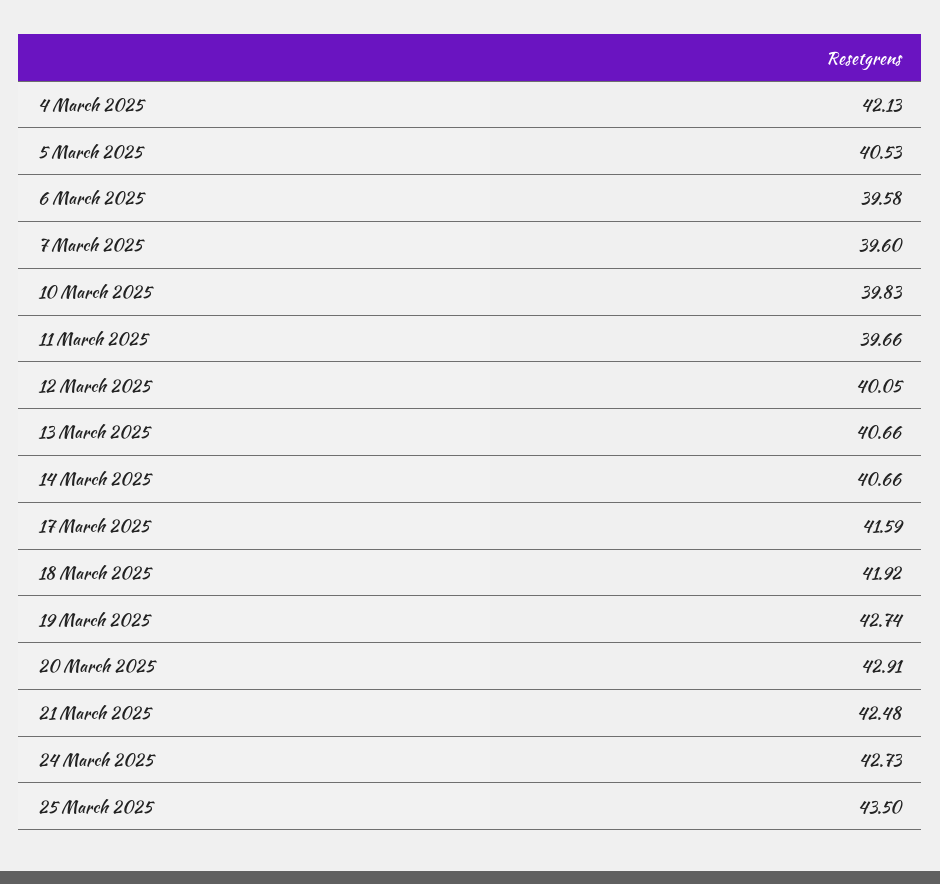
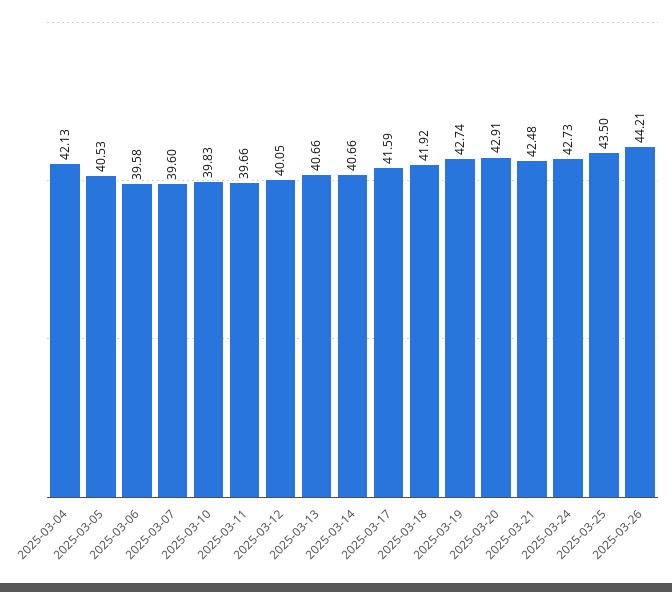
2025-03-26: none -> 44.21

